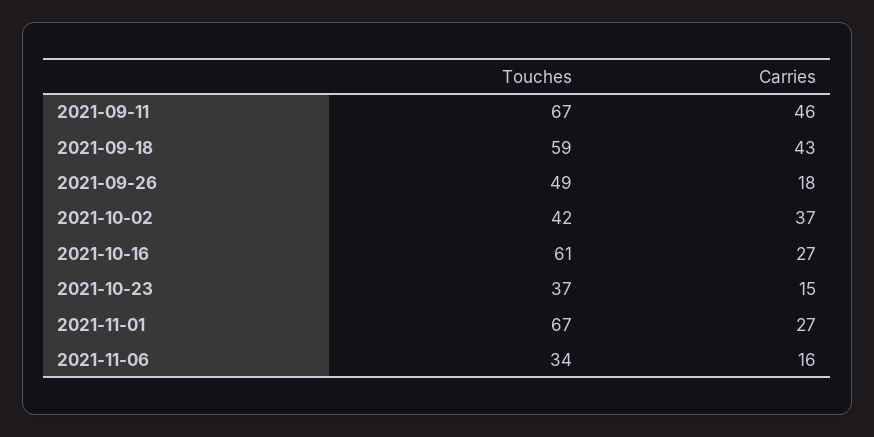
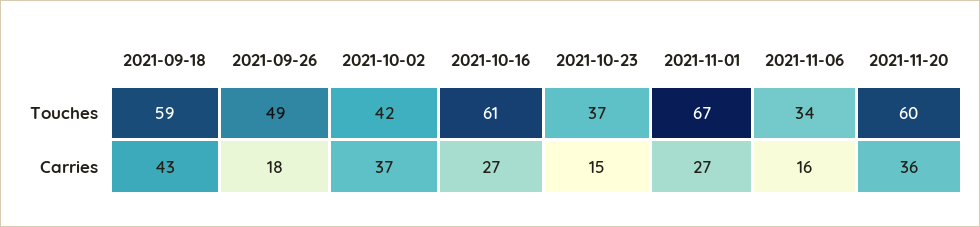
Touches, 2021-09-11: 67 -> none
Carries, 2021-09-11: 46 -> none
Touches, 2021-11-20: none -> 60
Carries, 2021-11-20: none -> 36

